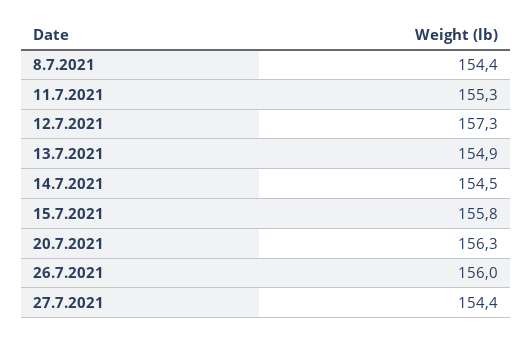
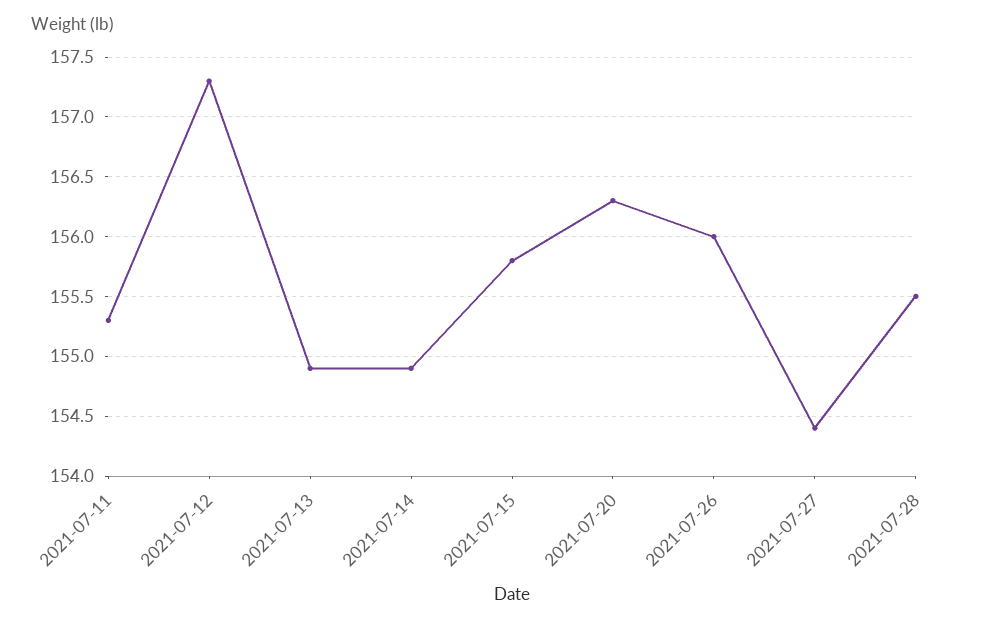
8.7.2021: 154.4 -> none
14.7.2021: 154.5 -> 154.9
2021-07-28: none -> 155.5

